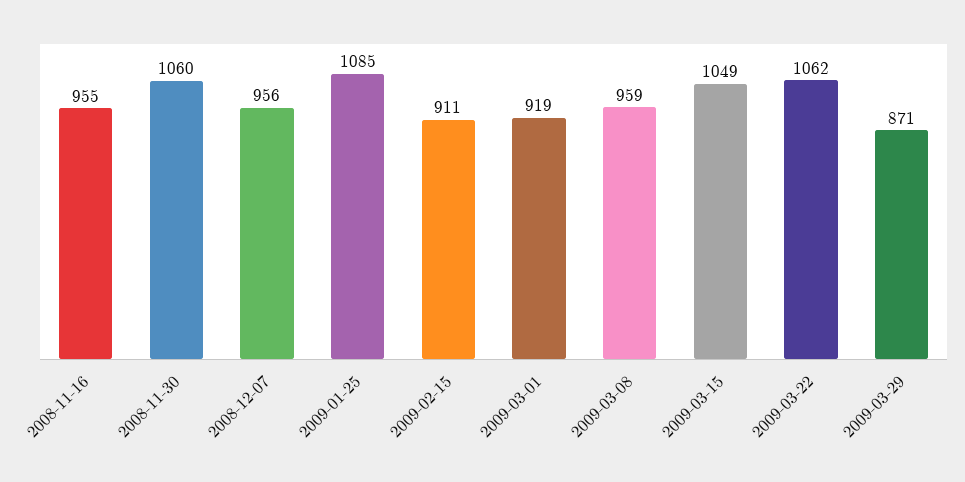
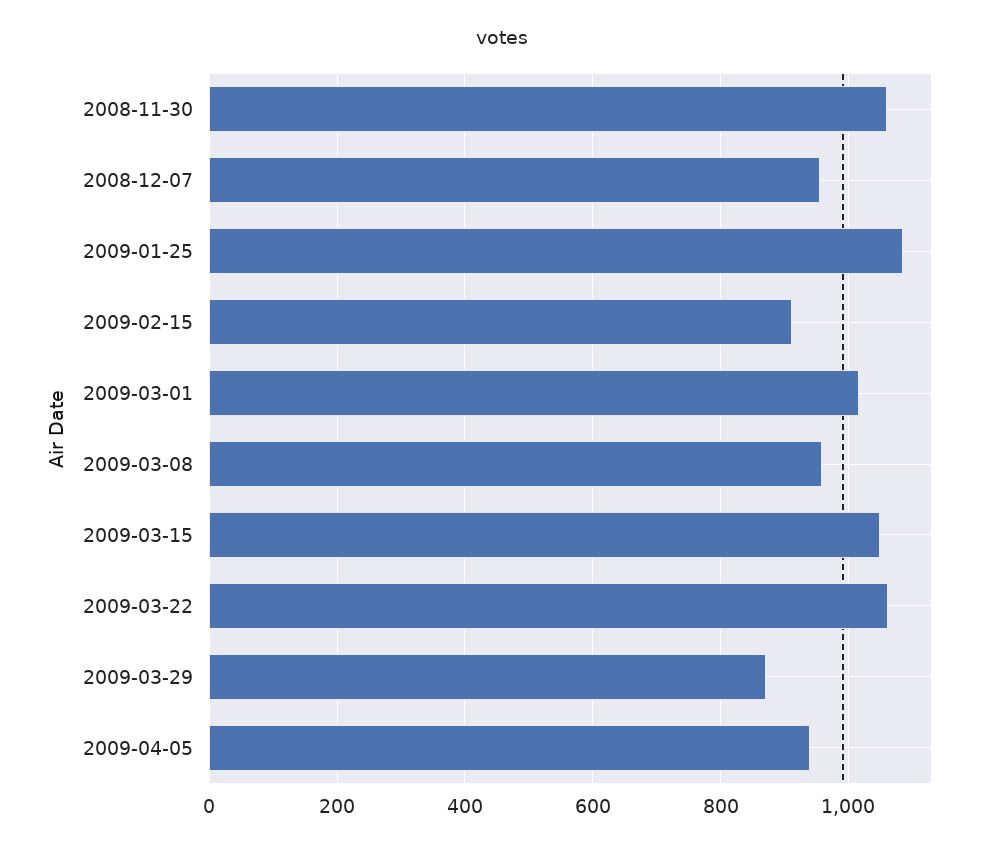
2008-11-16: 955 -> none
2009-03-01: 919 -> 1020
2009-04-05: none -> 940

